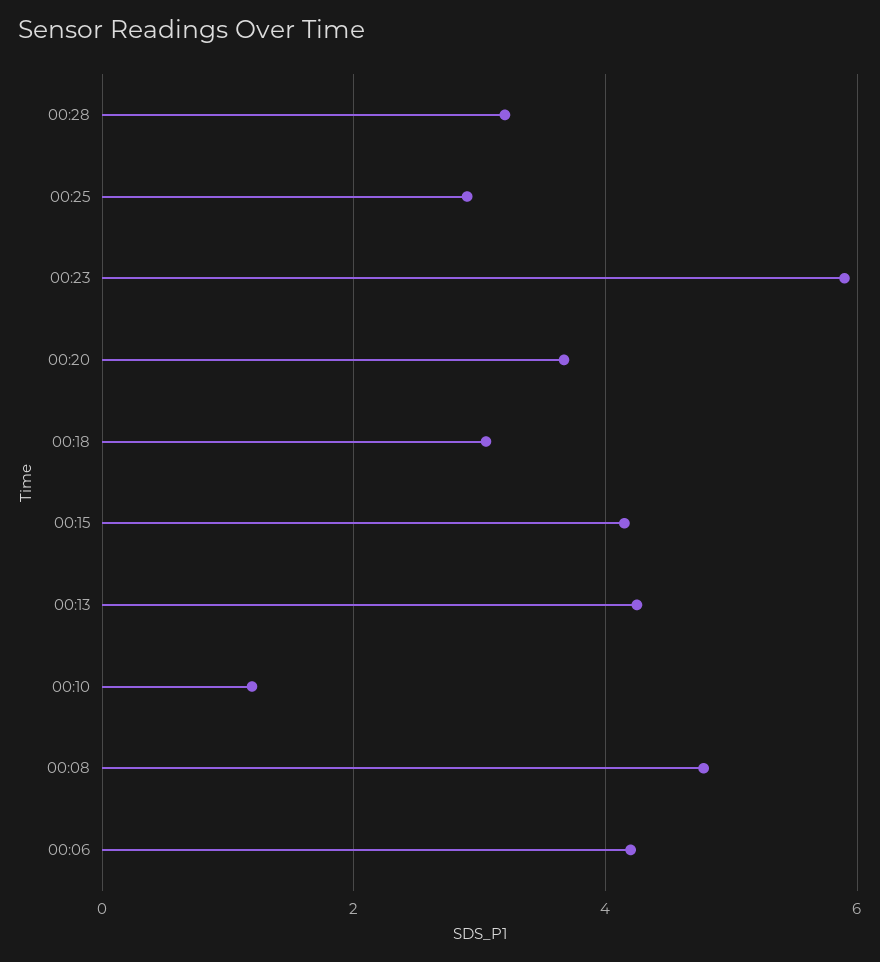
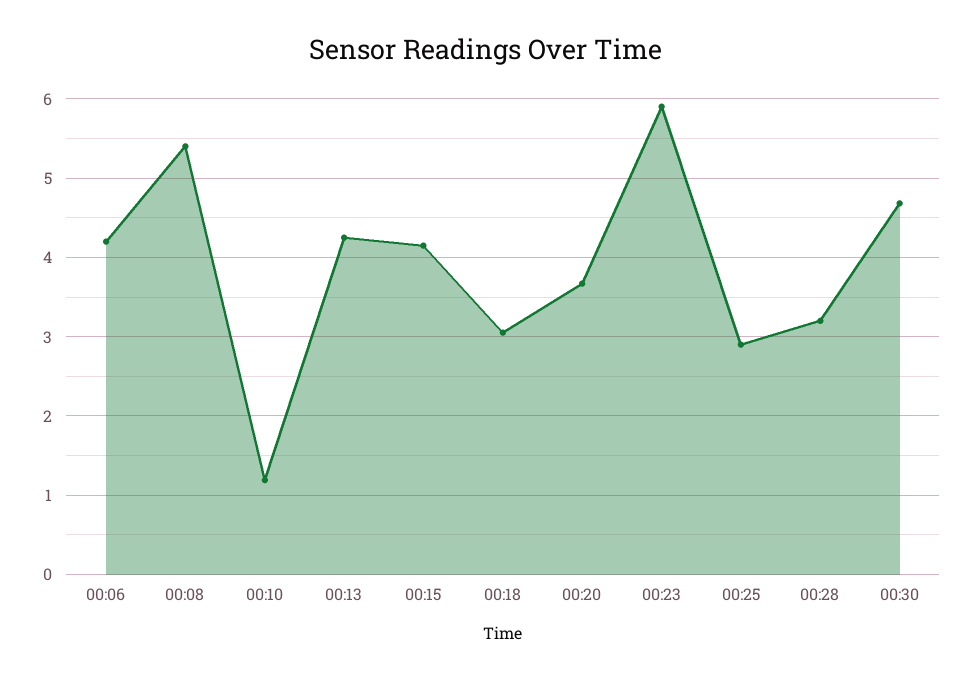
00:08: 4.8 -> 5.4
00:30: none -> 4.7

